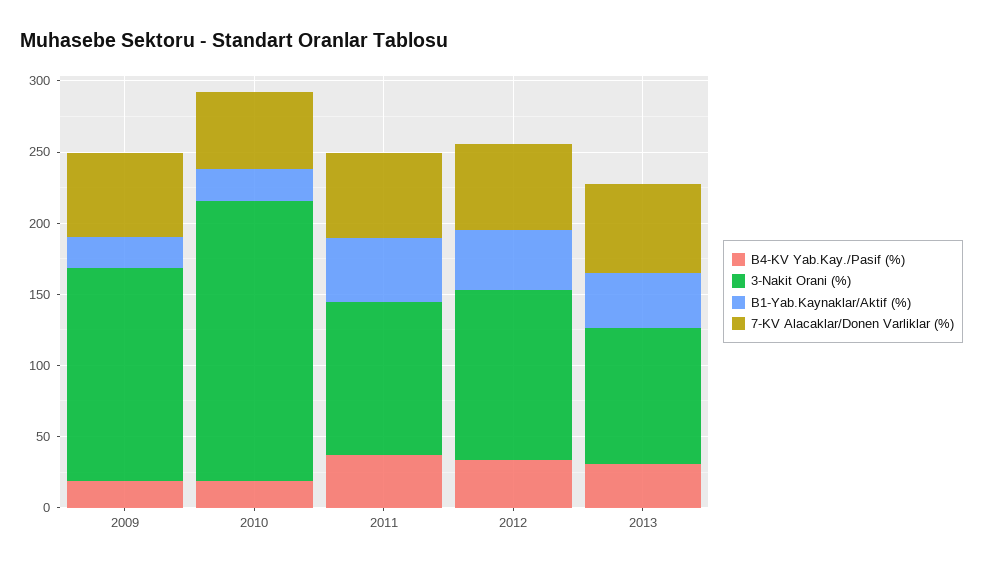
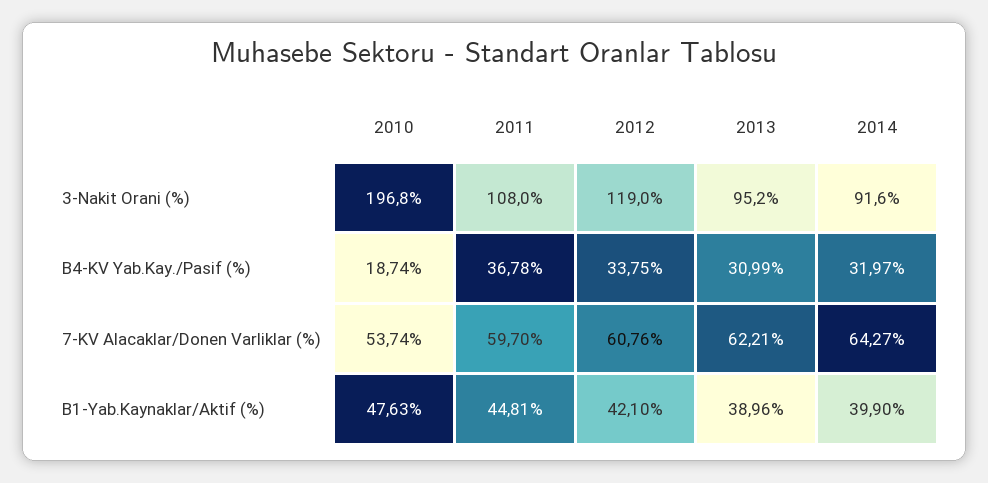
B4-KV Yab.Kay./Pasif (%), 2009: 20 -> none
3-Nakit Orani (%), 2009: 150 -> none
B1-Yab.Kaynaklar/Aktif (%), 2009: 20 -> none
7-KV Alacaklar/Donen Varliklar (%), 2009: 60 -> none
B1-Yab.Kaynaklar/Aktif (%), 2010: 20 -> 47.63
3-Nakit Orani (%), 2014: none -> 91.6
B4-KV Yab.Kay./Pasif (%), 2014: none -> 31.97
7-KV Alacaklar/Donen Varliklar (%), 2014: none -> 64.27
B1-Yab.Kaynaklar/Aktif (%), 2014: none -> 39.9

